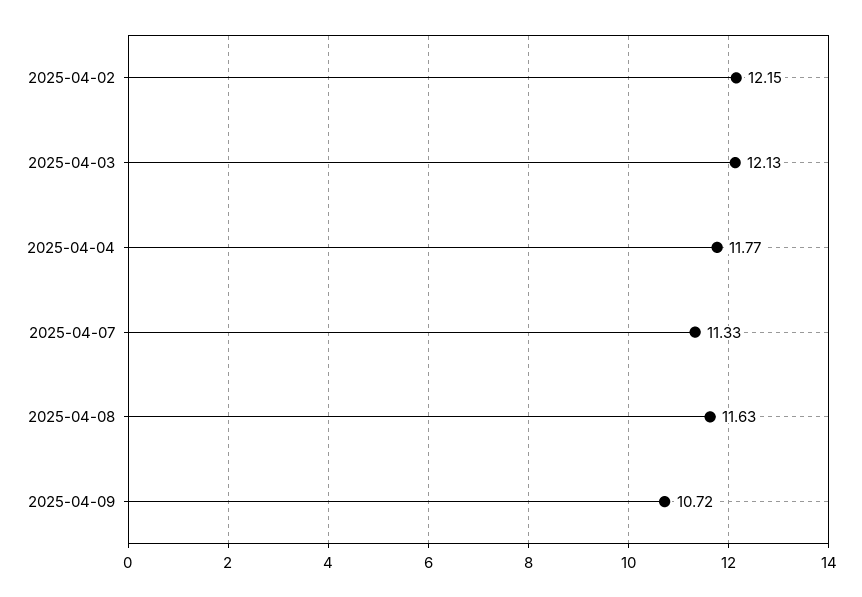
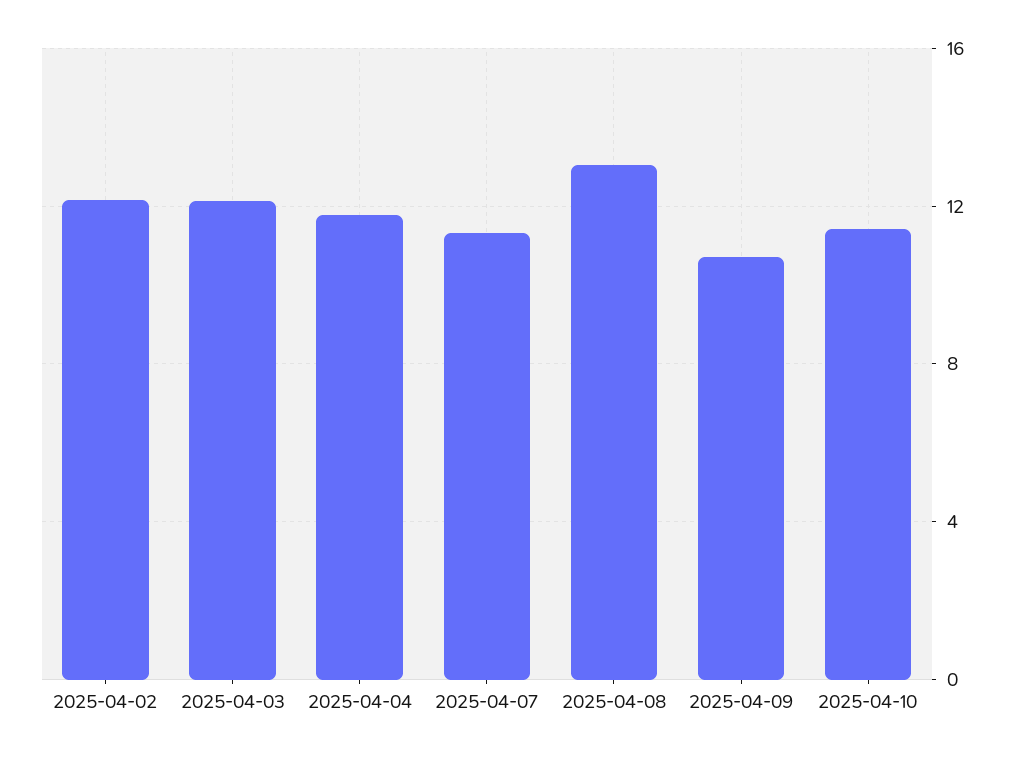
2025-04-08: 11.63 -> 13
2025-04-10: none -> 11.5

